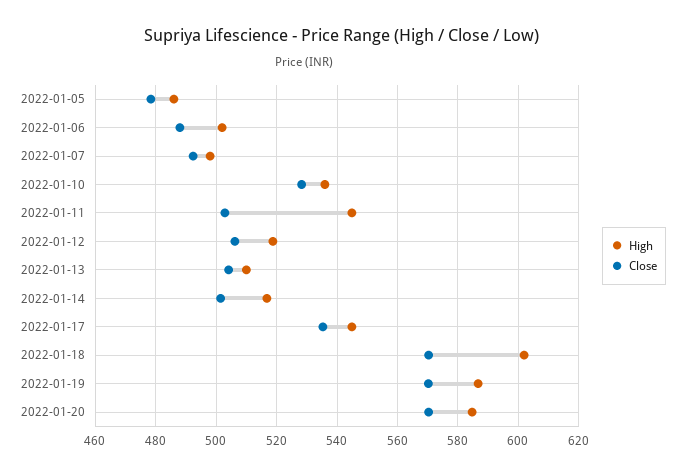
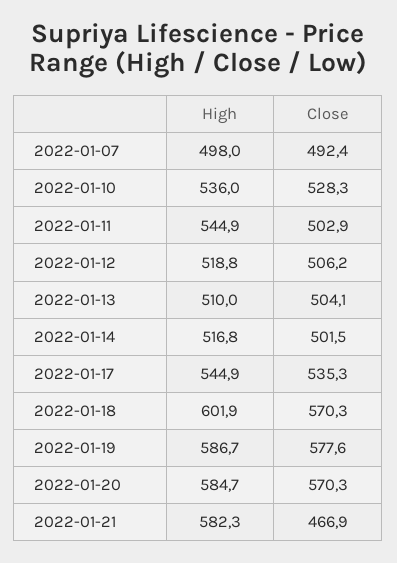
High, 2022-01-05: 486 -> none
Close, 2022-01-05: 478 -> none
High, 2022-01-06: 502 -> none
Close, 2022-01-06: 488 -> none
Close, 2022-01-19: 570 -> 577.6
High, 2022-01-21: none -> 582.3
Close, 2022-01-21: none -> 466.9

